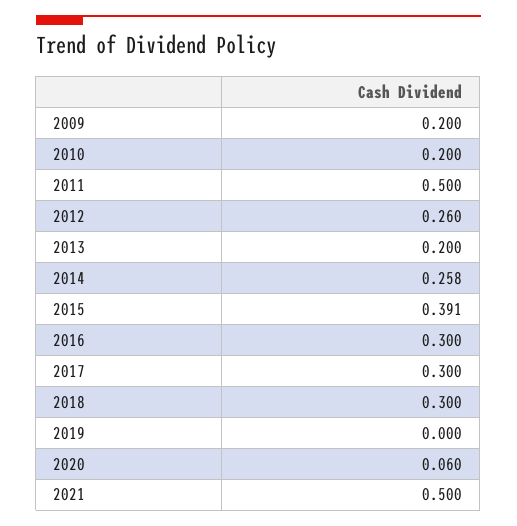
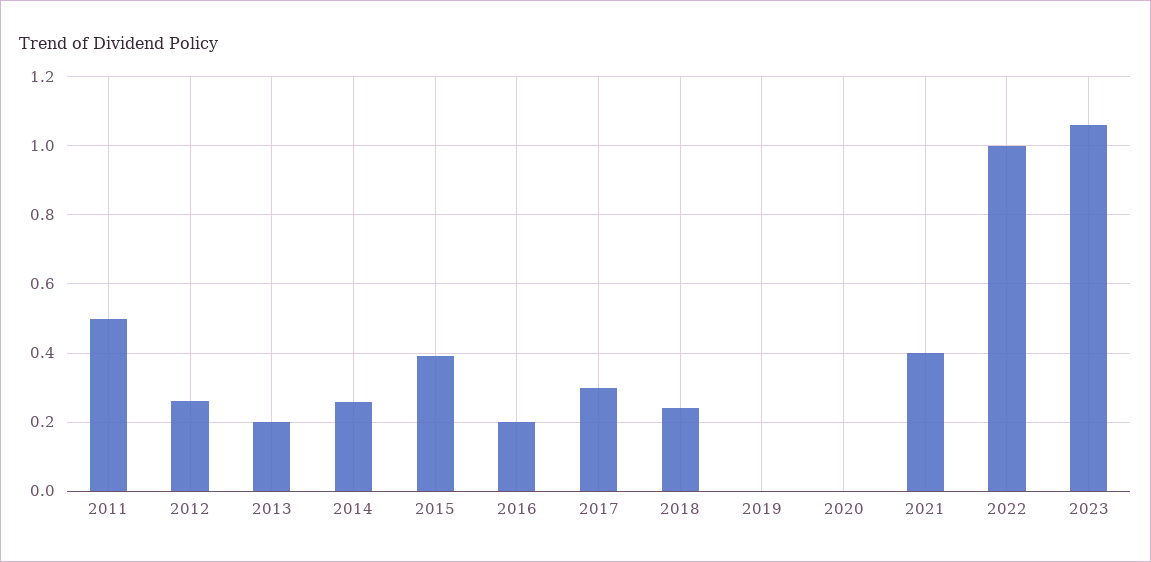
2009: 0.2 -> none
2010: 0.2 -> none
2016: 0.3 -> 0.2
2018: 0.3 -> 0.24
2020: 0.06 -> 0
2021: 0.5 -> 0.4
2022: none -> 1
2023: none -> 1.06

